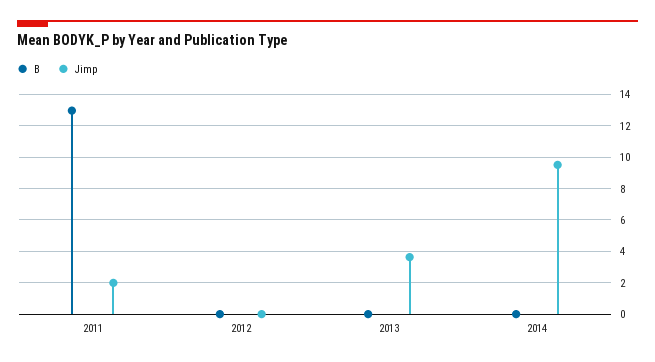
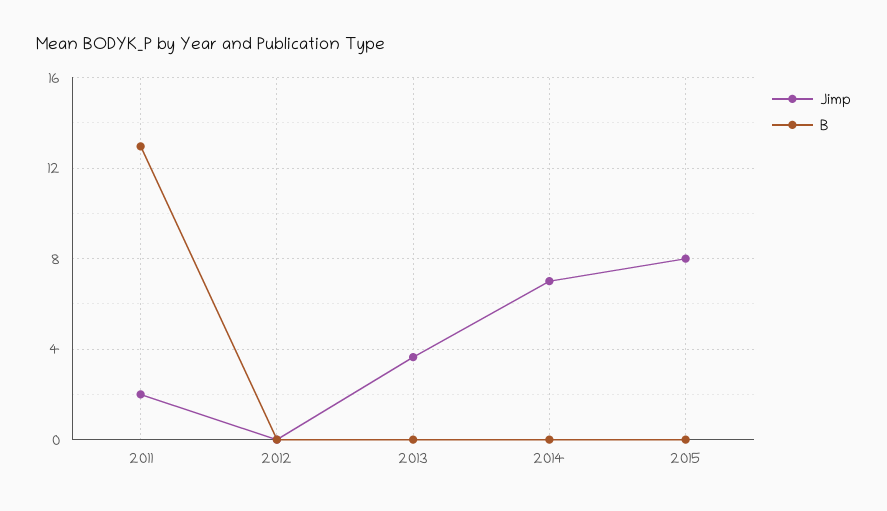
Jimp, 2014: 9.5 -> 7
Jimp, 2015: none -> 8
B, 2015: none -> 0

